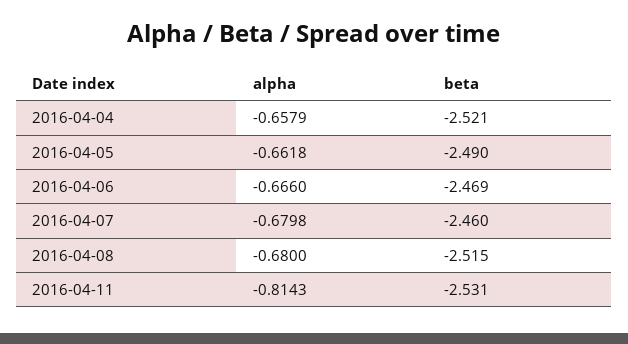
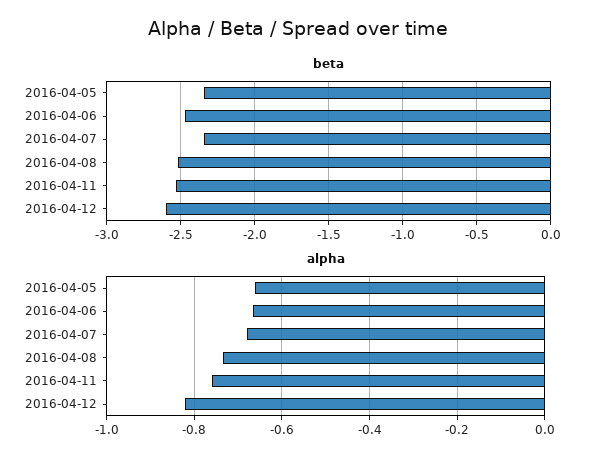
alpha, 2016-04-04: -0.6579 -> none
beta, 2016-04-04: -2.521 -> none
beta, 2016-04-05: -2.49 -> -2.35
beta, 2016-04-07: -2.46 -> -2.35
alpha, 2016-04-08: -0.68 -> -0.74
alpha, 2016-04-11: -0.8143 -> -0.76
beta, 2016-04-12: none -> -2.6
alpha, 2016-04-12: none -> -0.82

